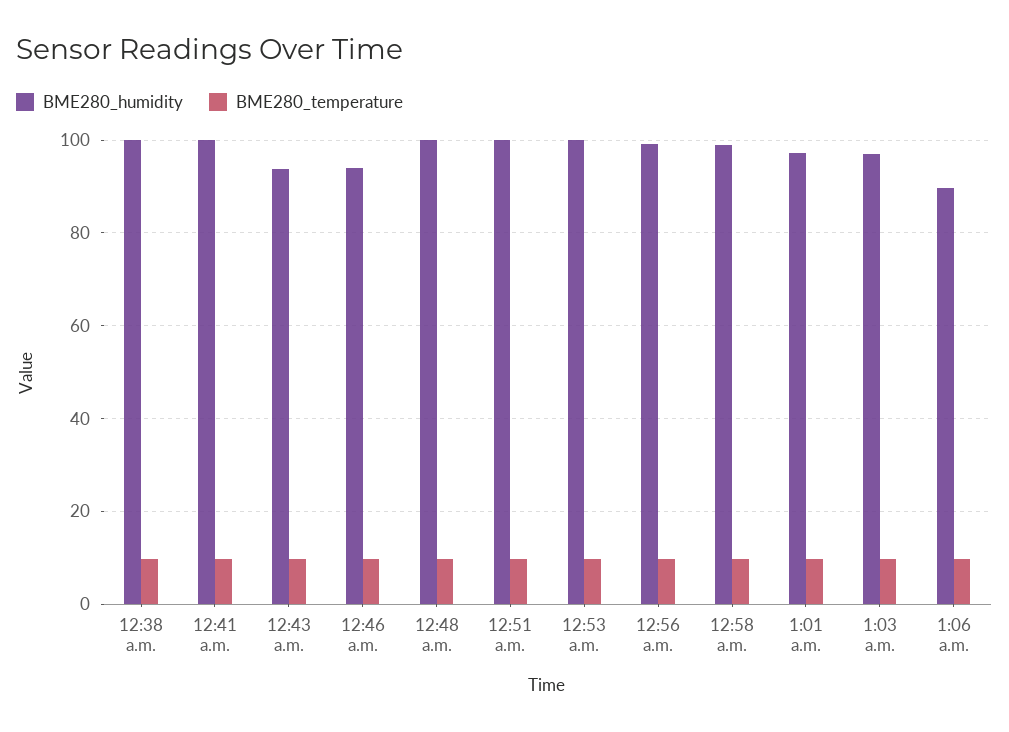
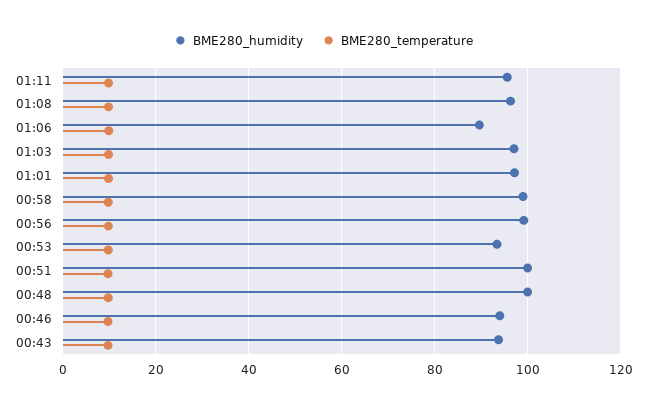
BME280_humidity, 12:38 a.m.: 100 -> none
BME280_temperature, 12:38 a.m.: 10 -> none
BME280_humidity, 12:41 a.m.: 100 -> none
BME280_temperature, 12:41 a.m.: 10 -> none
BME280_humidity, 12:53 a.m.: 100 -> 94
BME280_humidity, 01:11: none -> 96
BME280_temperature, 01:11: none -> 10
BME280_humidity, 01:08: none -> 96
BME280_temperature, 01:08: none -> 10

